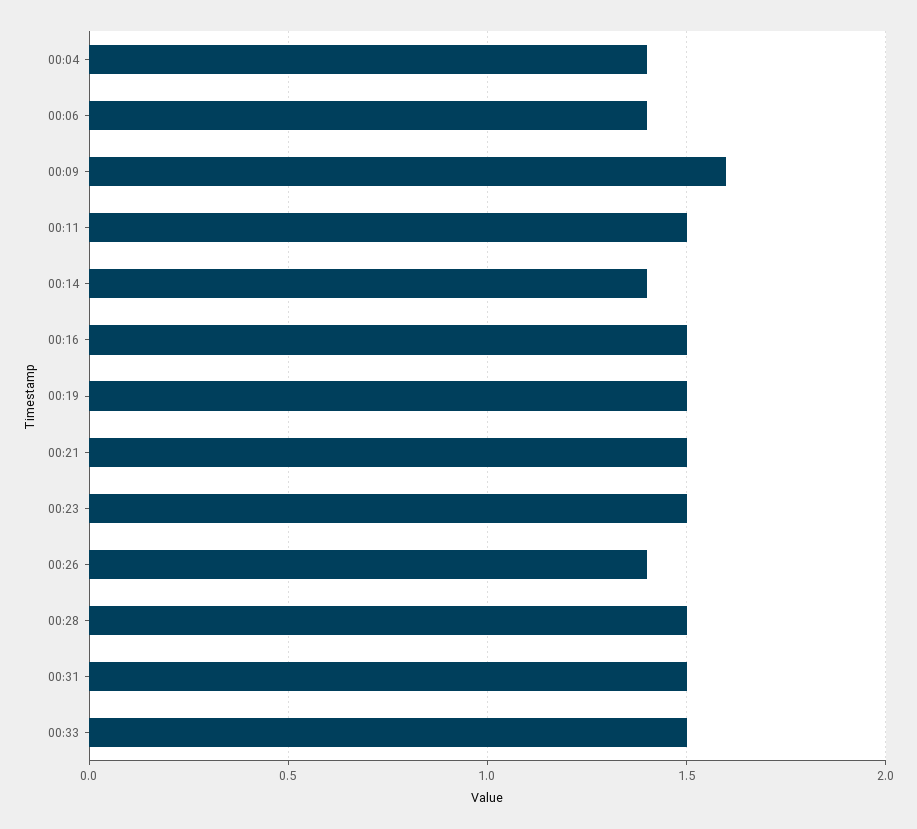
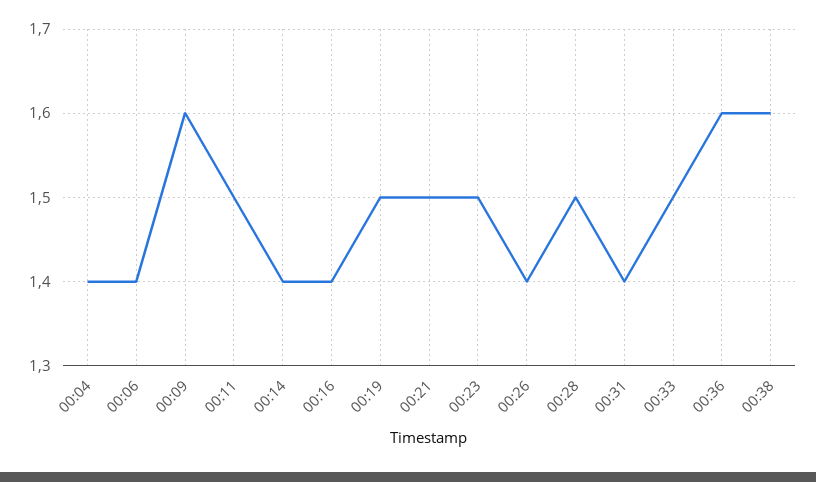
00:16: 1.5 -> 1.4
00:31: 1.5 -> 1.4
00:36: none -> 1.6
00:38: none -> 1.6

